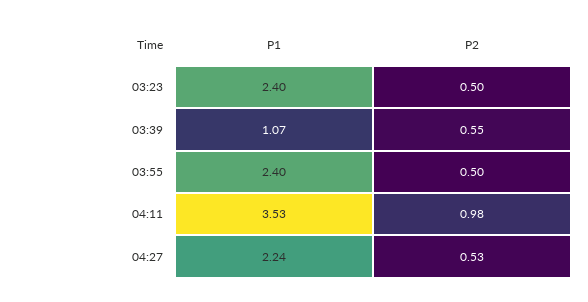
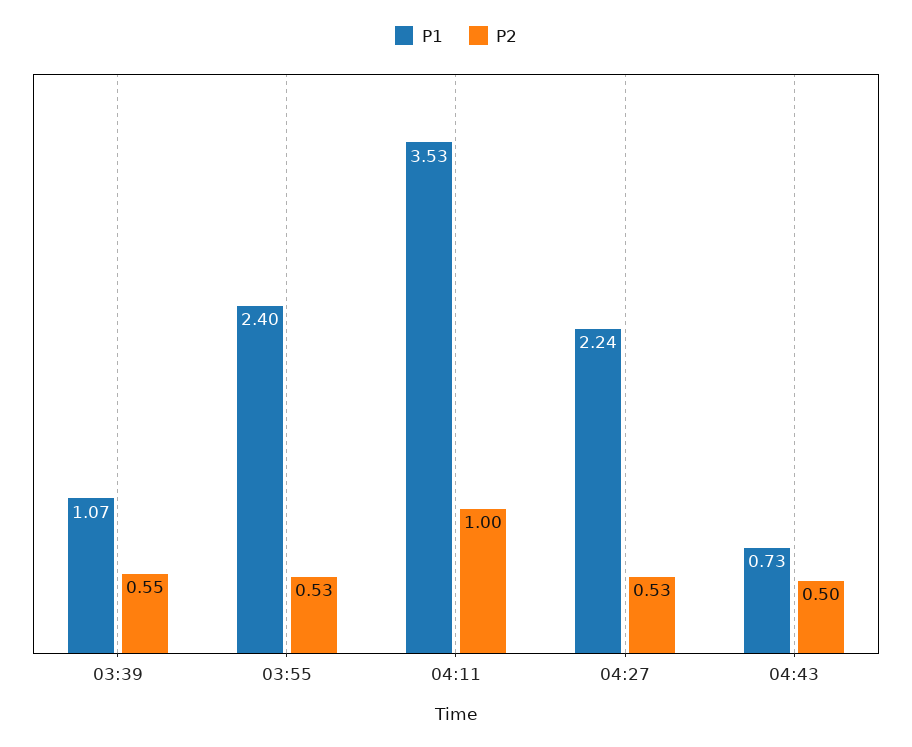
P1, 03:23: 2.4 -> none
P2, 03:23: 0.5 -> none
P2, 03:55: 0.5 -> 0.53
P2, 04:11: 0.98 -> 1
P1, 04:43: none -> 0.73
P2, 04:43: none -> 0.5

